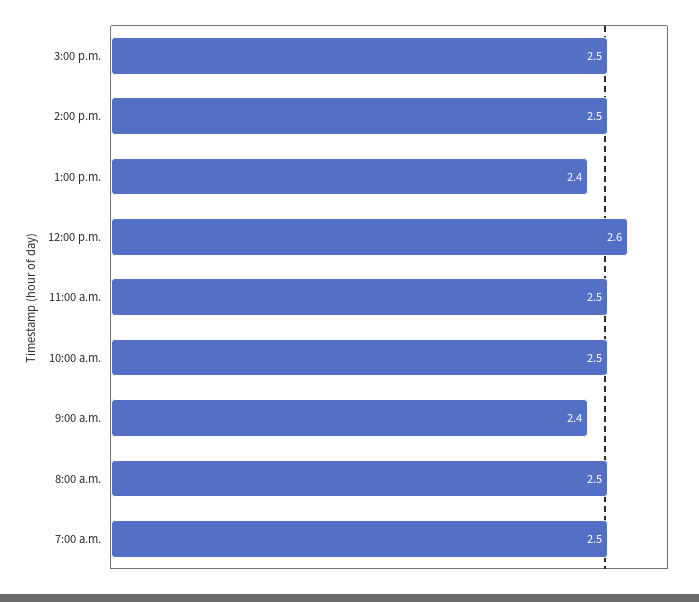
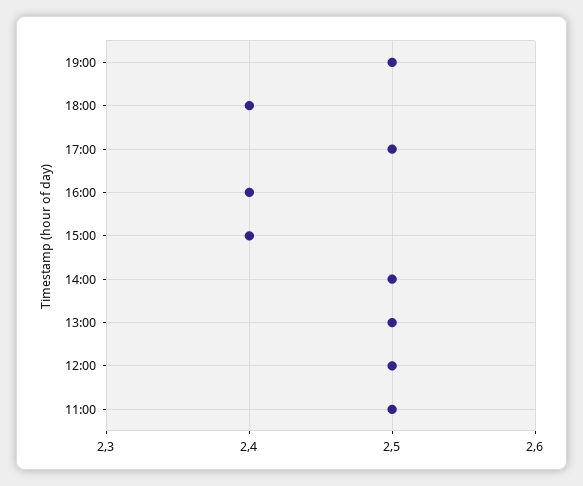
3:00 p.m.: 2.5 -> 2.4
1:00 p.m.: 2.4 -> 2.5
12:00 p.m.: 2.6 -> 2.5
10:00 a.m.: 2.5 -> none
9:00 a.m.: 2.4 -> none
8:00 a.m.: 2.5 -> none
7:00 a.m.: 2.5 -> none
19:00: none -> 2.5
18:00: none -> 2.4
17:00: none -> 2.5
16:00: none -> 2.4

